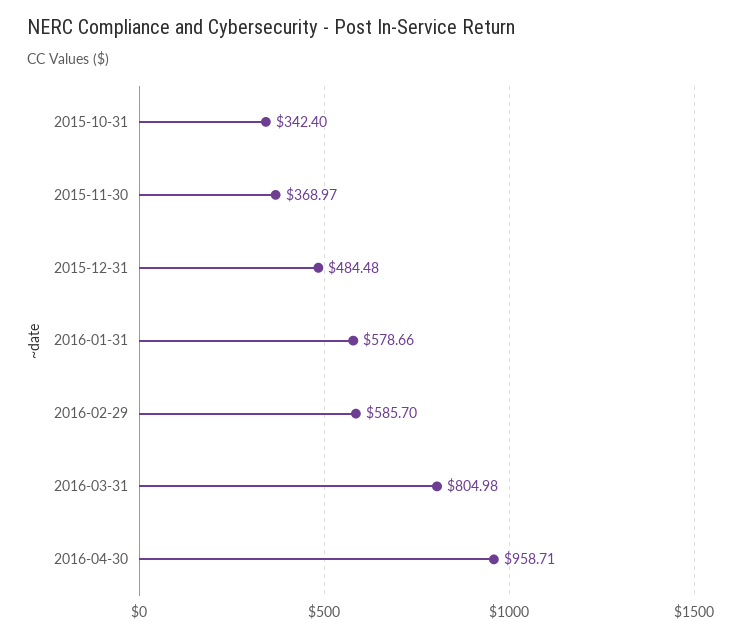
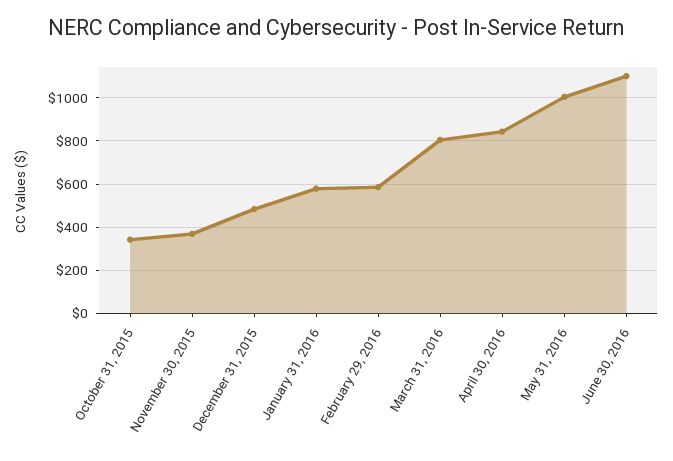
2016-04-30: 958.71 -> 850
May 31, 2016: none -> 1000
June 30, 2016: none -> 1100

